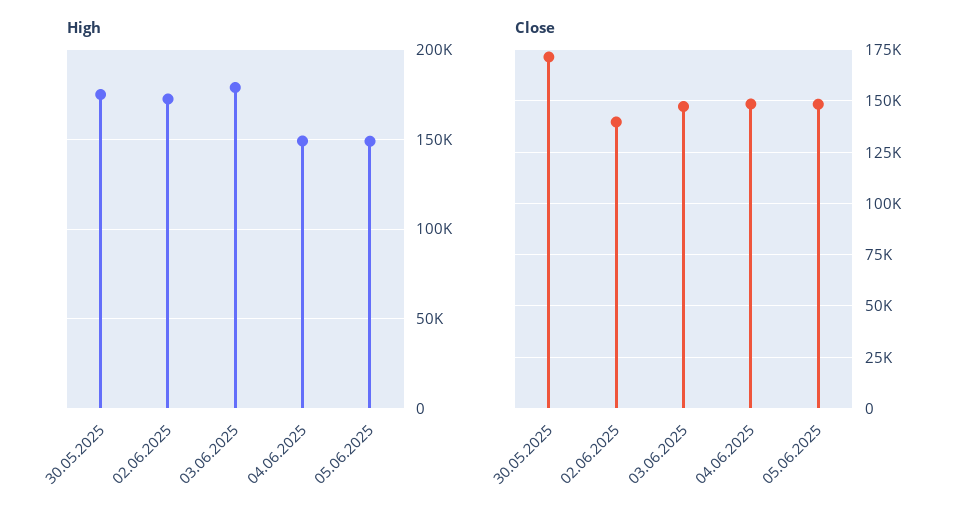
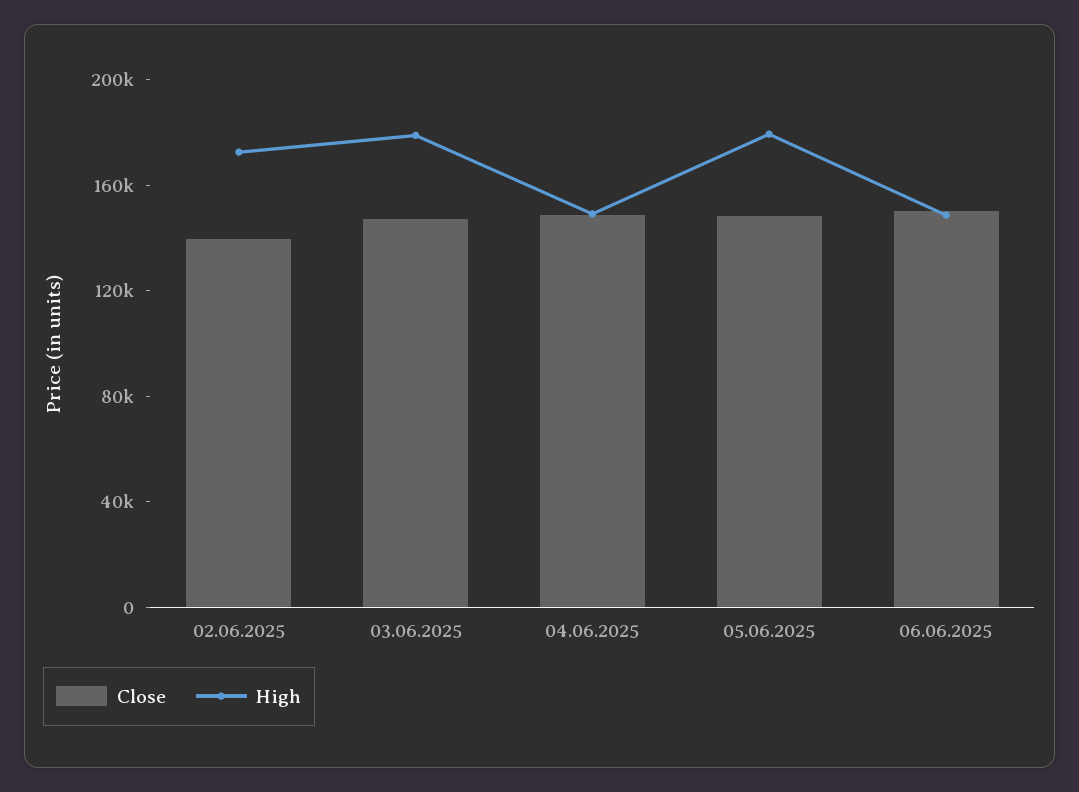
High, 30.05.2025: 175000 -> none
High, 05.06.2025: 150000 -> 180000
Close, 30.05.2025: 170000 -> none
Close, 06.06.2025: none -> 150000
High, 06.06.2025: none -> 150000

